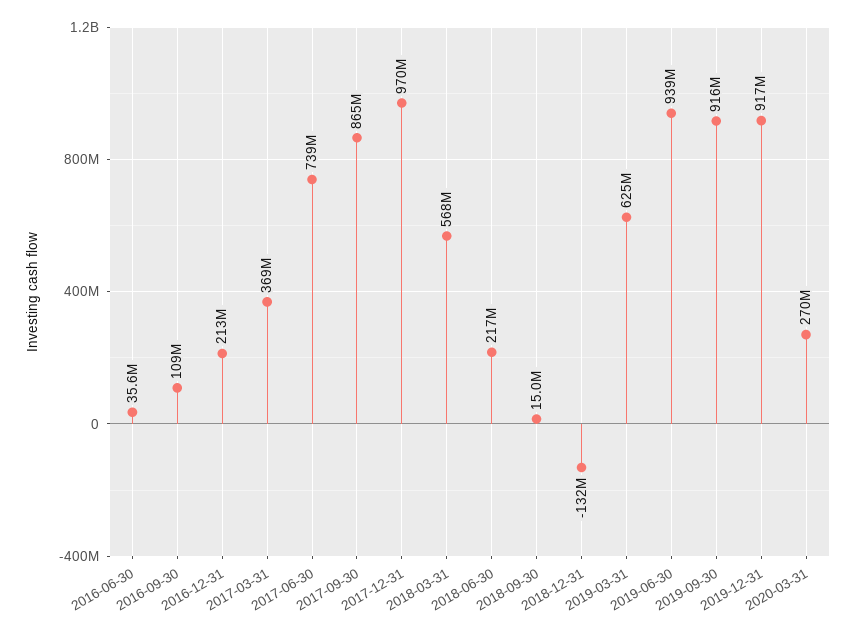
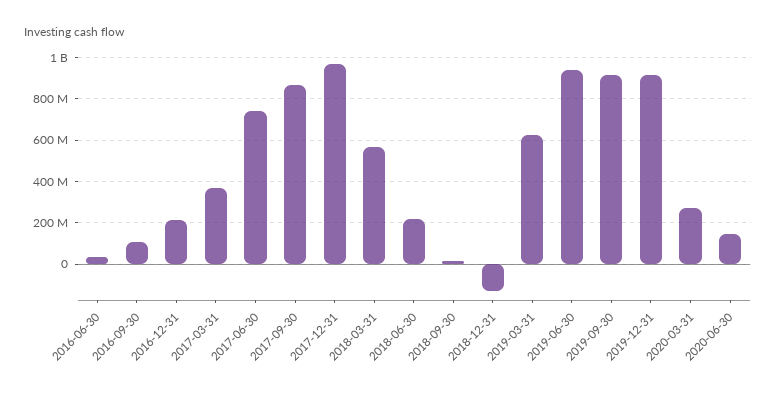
2020-06-30: none -> 150000000

